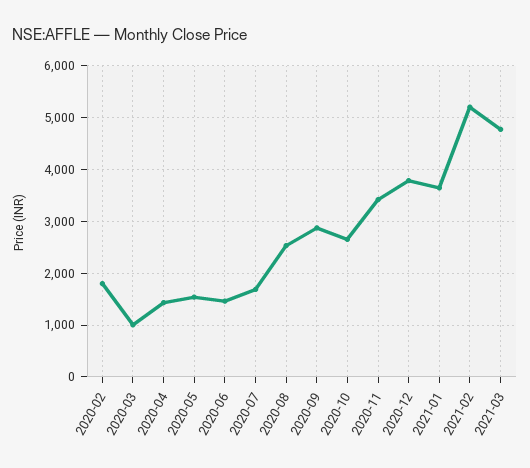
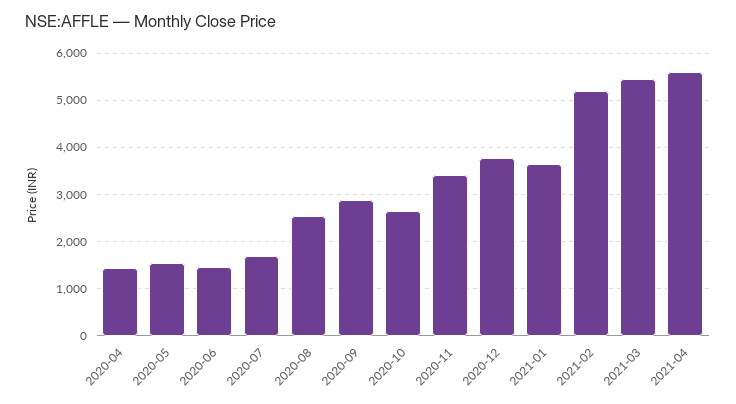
2020-02: 1800 -> none
2020-03: 1000 -> none
2021-03: 4800 -> 5400
2021-04: none -> 5600

